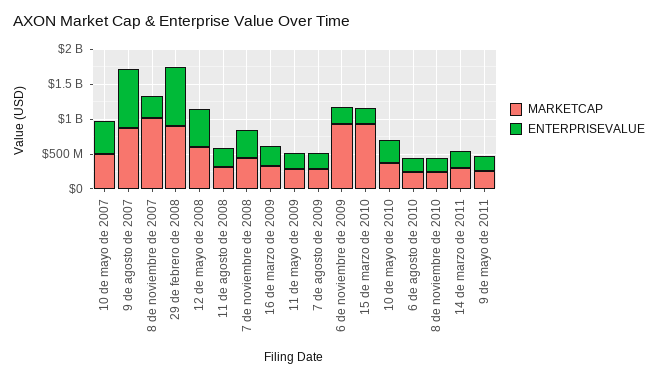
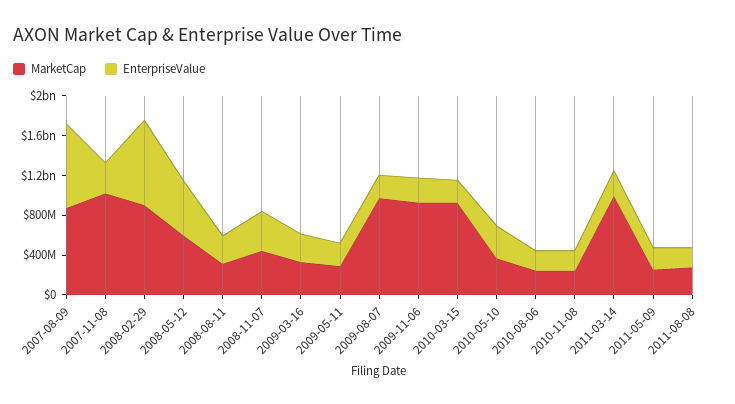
MARKETCAP, 10 de mayo de 2007: 500000000 -> none
ENTERPRISEVALUE, 10 de mayo de 2007: 500000000 -> none
MARKETCAP, 7 de agosto de 2009: 250000000 -> 1000000000
MARKETCAP, 14 de marzo de 2011: 250000000 -> 1000000000
MARKETCAP, 2011-08-08: none -> 300000000
ENTERPRISEVALUE, 2011-08-08: none -> 200000000

